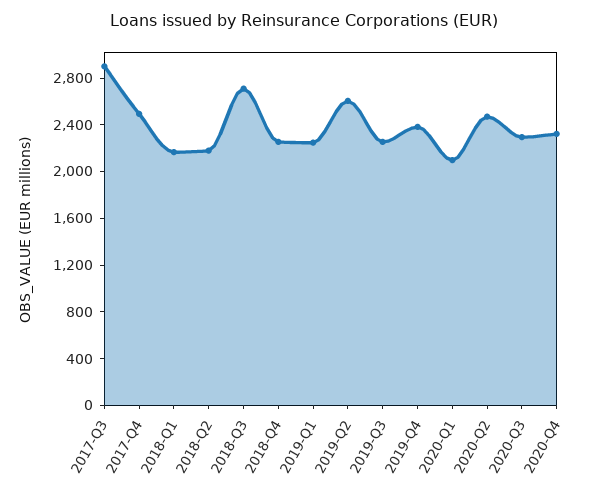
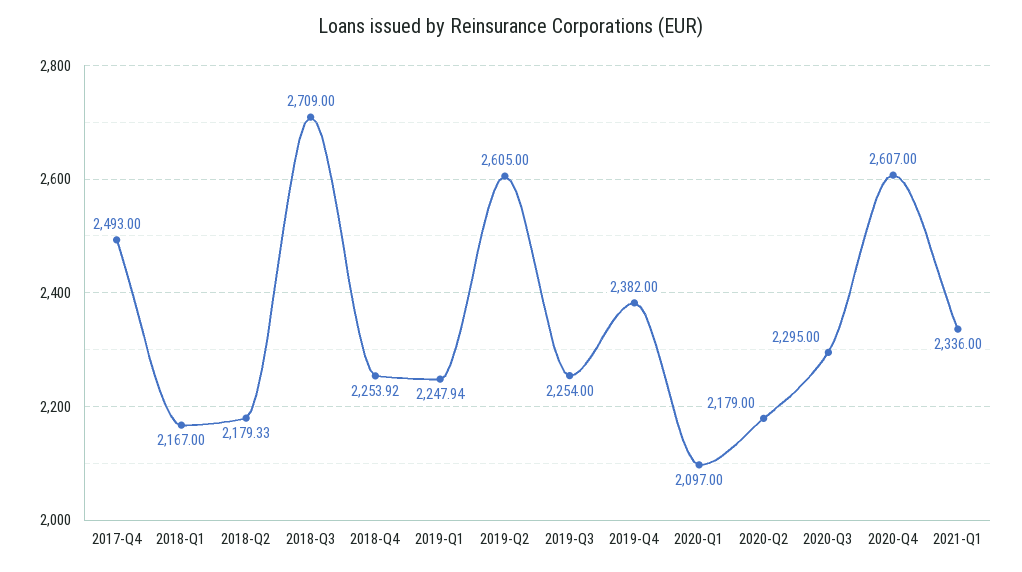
2017-Q3: 2900 -> none
2020-Q2: 2500 -> 2179
2020-Q4: 2300 -> 2607
2021-Q1: none -> 2336

